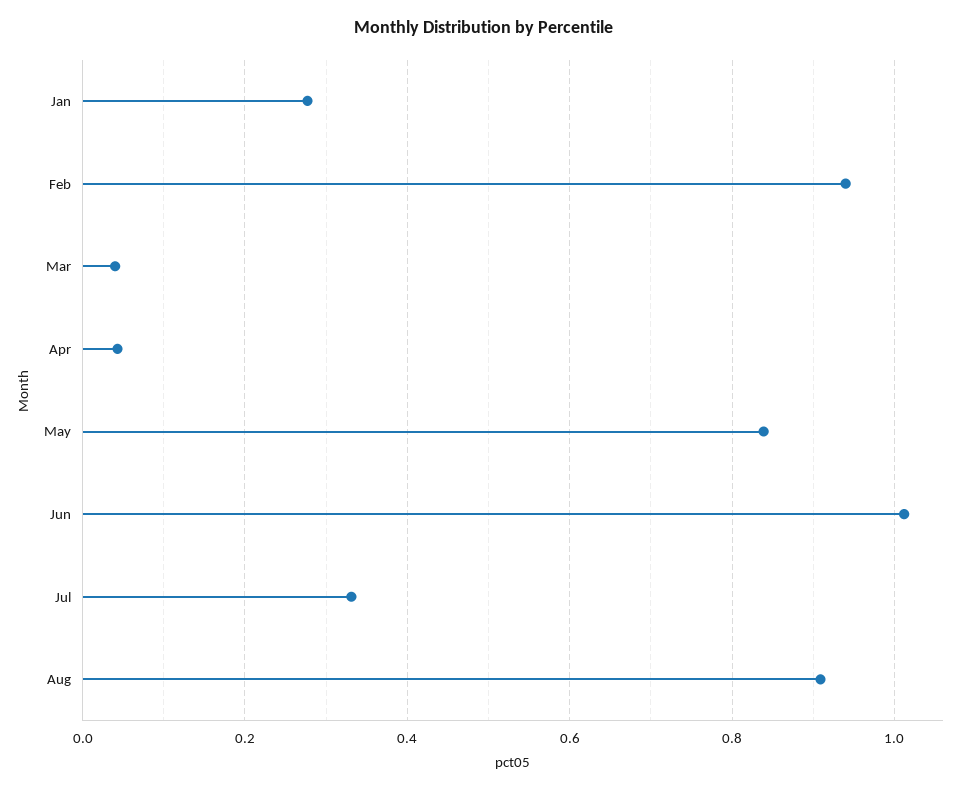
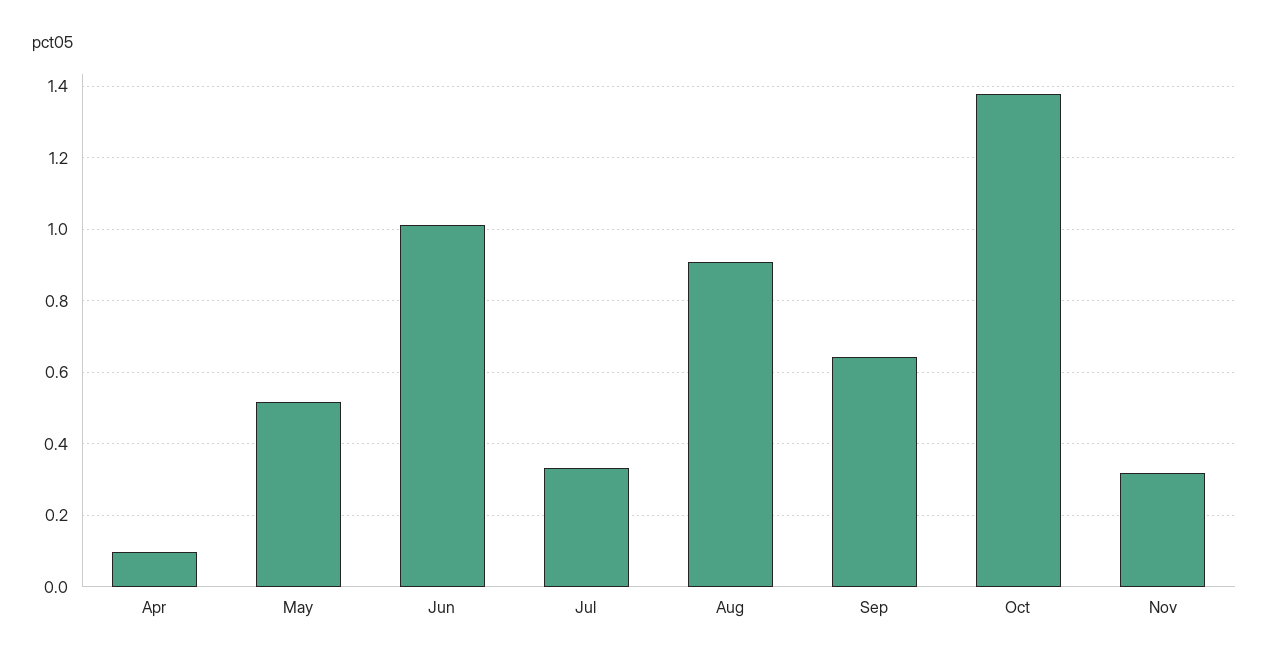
Jan: 0.28 -> none
Feb: 0.94 -> none
Mar: 0.04 -> none
Apr: 0.04 -> 0.1
May: 0.84 -> 0.52
Sep: none -> 0.64
Oct: none -> 1.38
Nov: none -> 0.32

